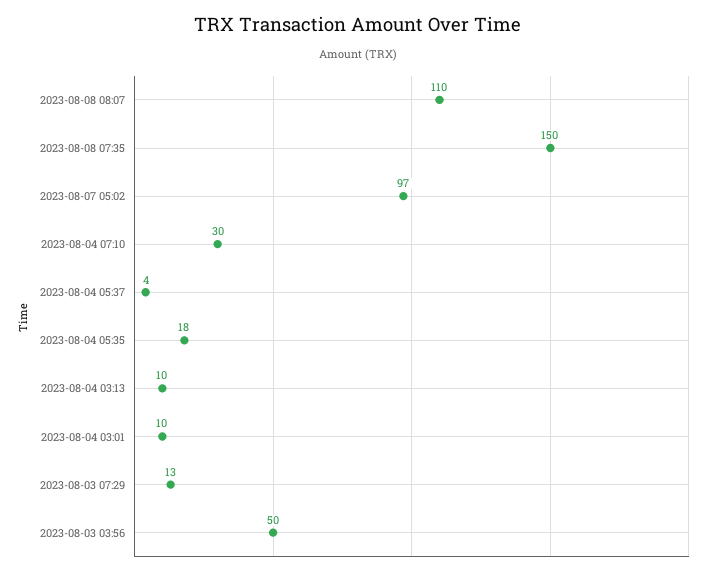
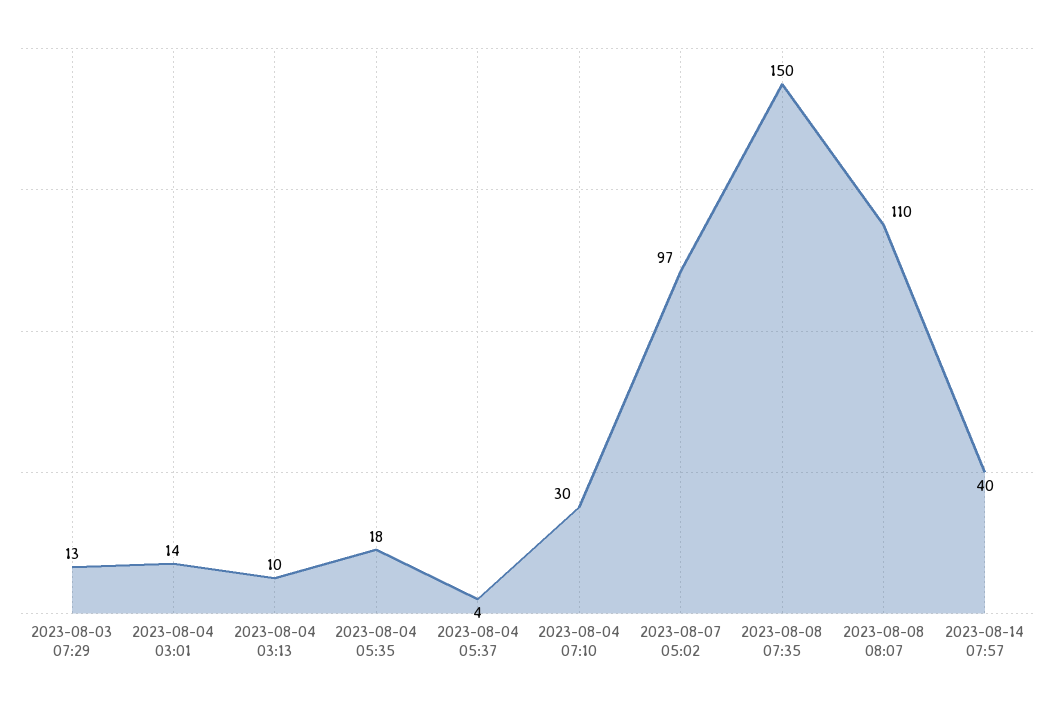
2023-08-04 03:01: 10 -> 14
2023-08-03 03:56: 50 -> none
2023-08-14 07:57: none -> 40

